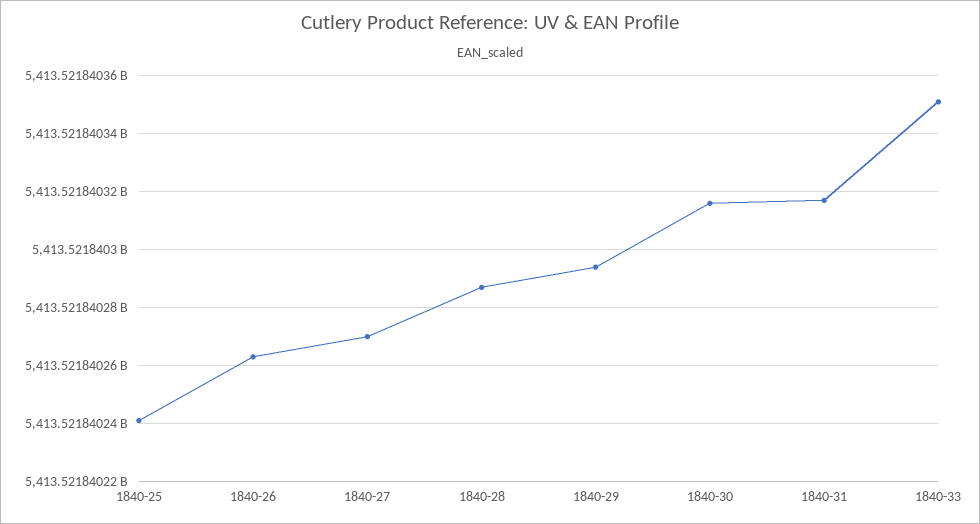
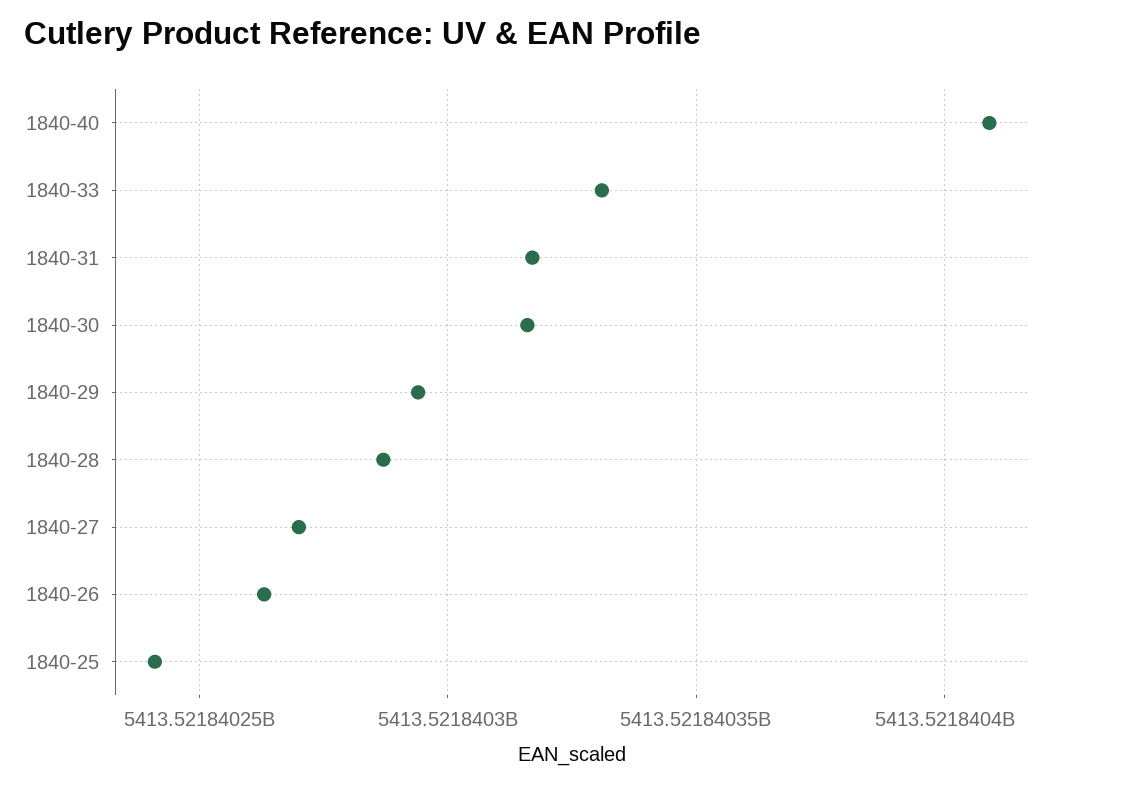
1840-33: 5413521840350 -> 5413521840330
1840-40: none -> 5413521840410

